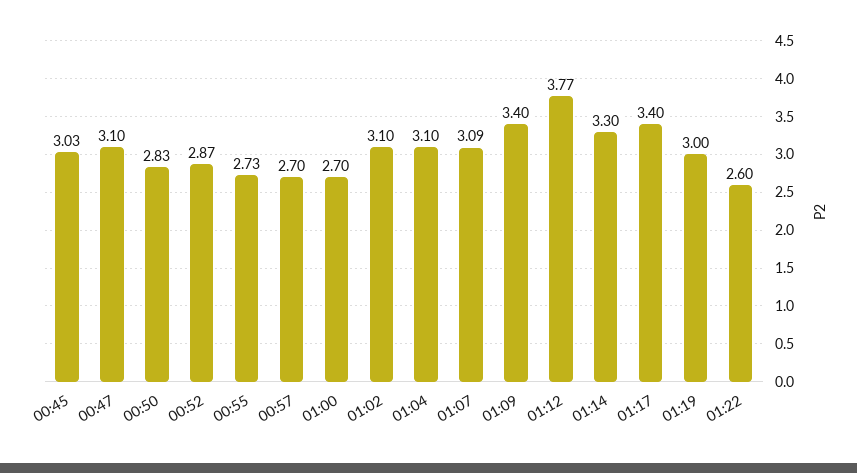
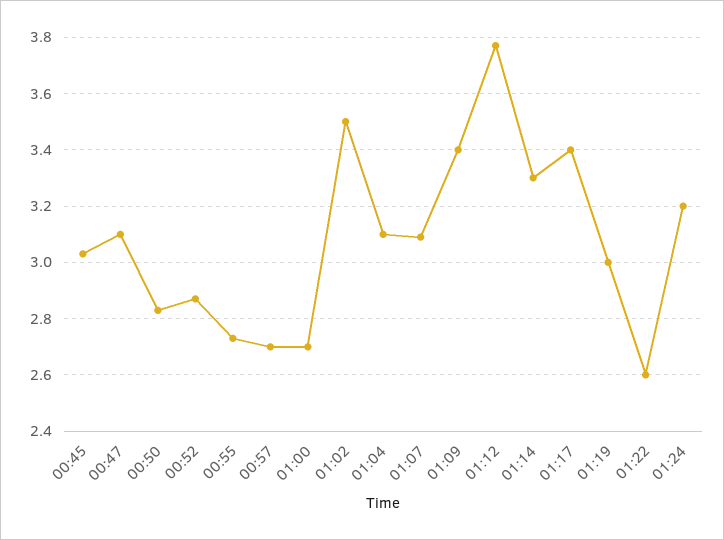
01:02: 3.1 -> 3.5
01:24: none -> 3.2

